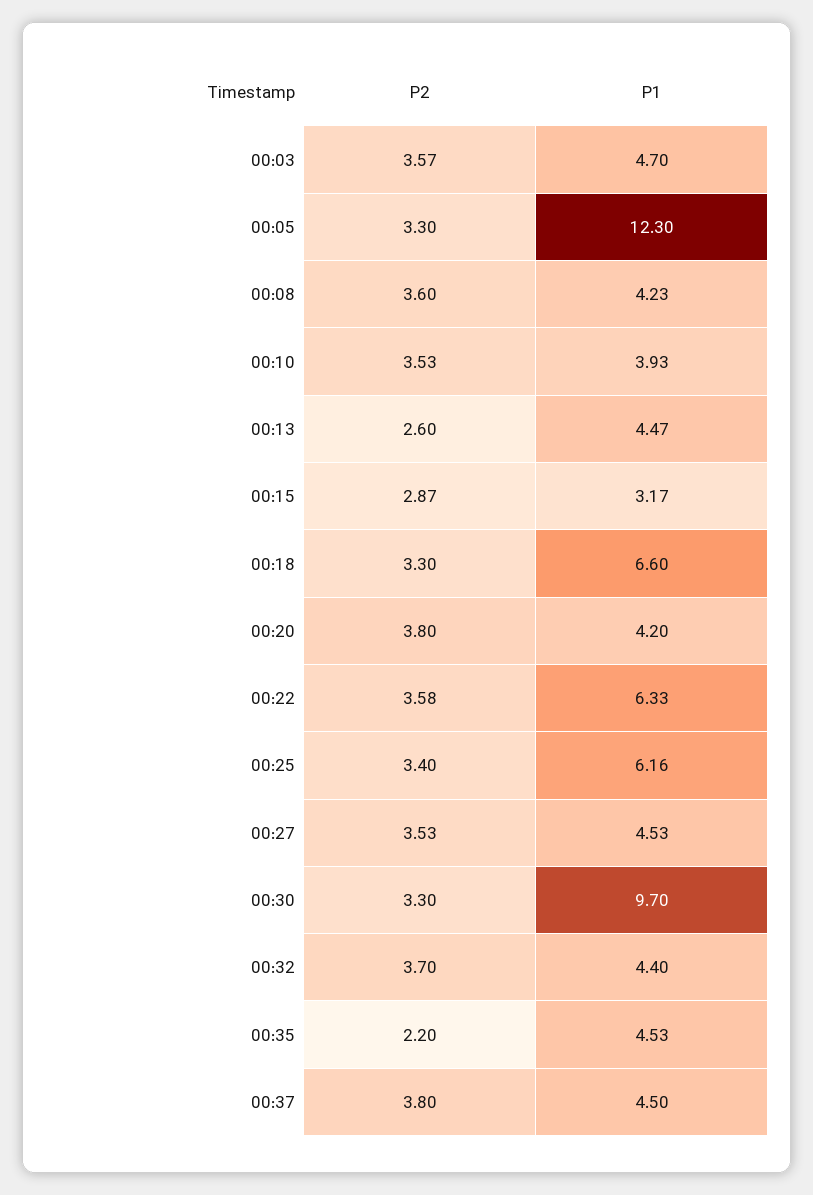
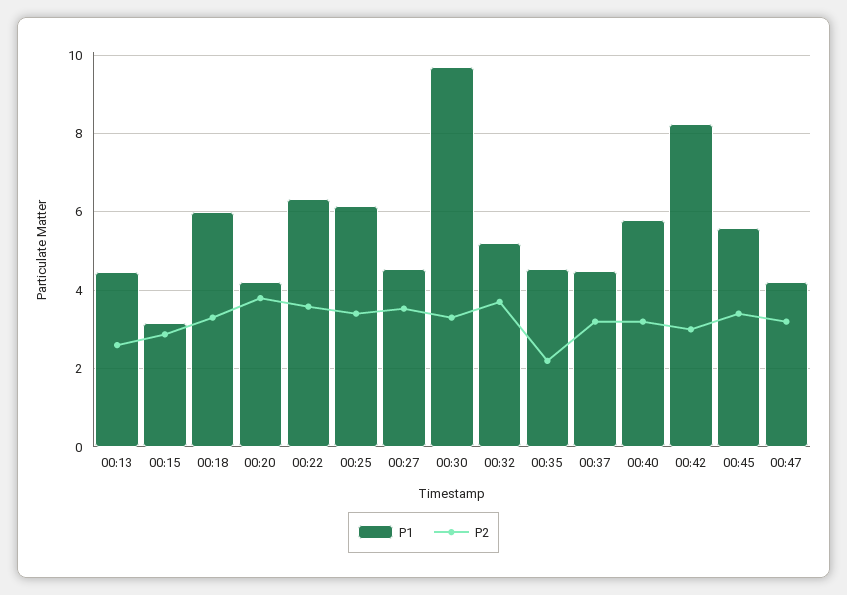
P2, 00:03: 3.57 -> none
P1, 00:03: 4.7 -> none
P2, 00:05: 3.3 -> none
P1, 00:05: 12.3 -> none
P2, 00:08: 3.6 -> none
P1, 00:08: 4.23 -> none
P2, 00:10: 3.53 -> none
P1, 00:10: 3.93 -> none
P1, 00:18: 6.6 -> 6
P1, 00:32: 4.4 -> 5.2
P2, 00:37: 3.8 -> 3.2
P1, 00:40: none -> 5.8
P2, 00:40: none -> 3.2
P1, 00:42: none -> 8.2
P2, 00:42: none -> 3
P1, 00:45: none -> 5.6
P2, 00:45: none -> 3.4
P1, 00:47: none -> 4.2
P2, 00:47: none -> 3.2

